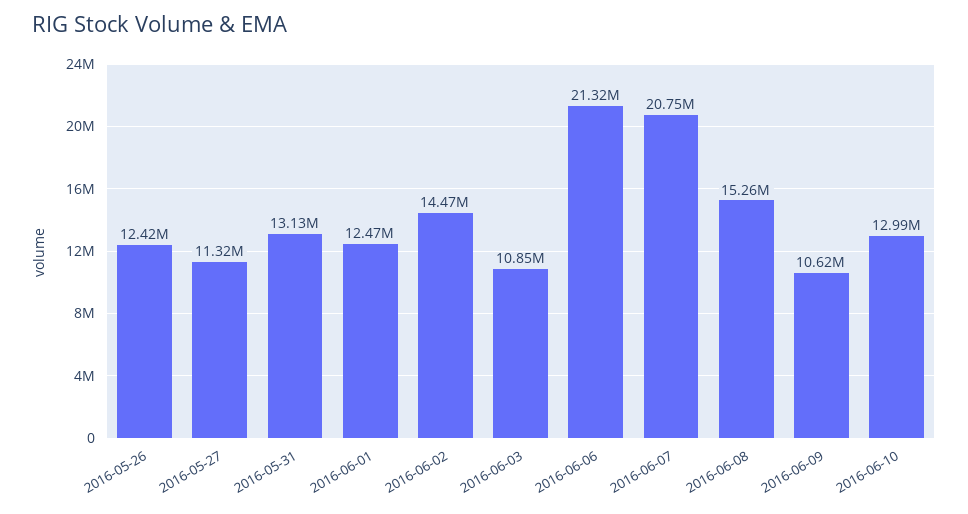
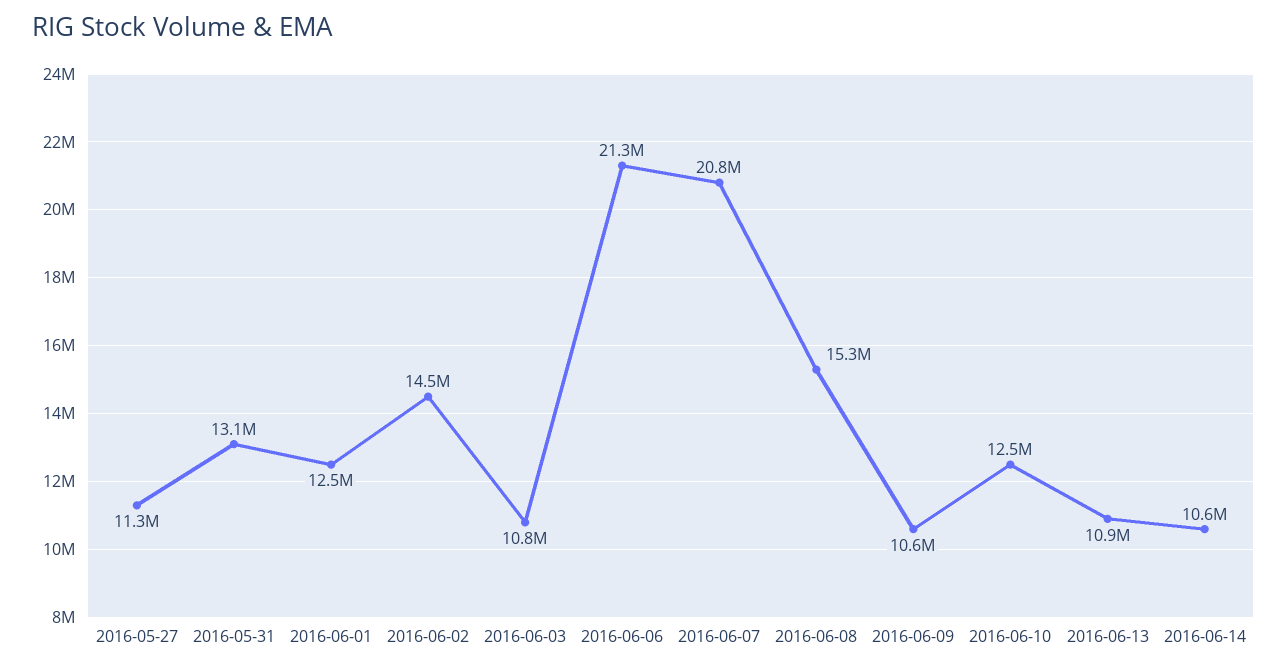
2016-05-26: 12420000 -> none
2016-06-10: 12990000 -> 12500000
2016-06-13: none -> 10900000
2016-06-14: none -> 10600000

